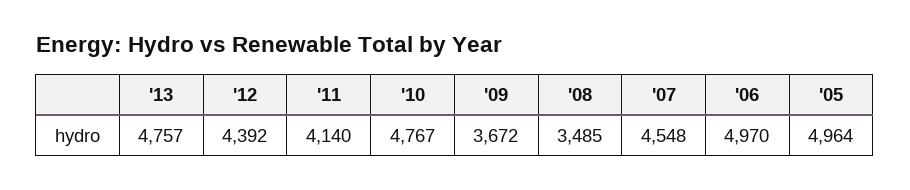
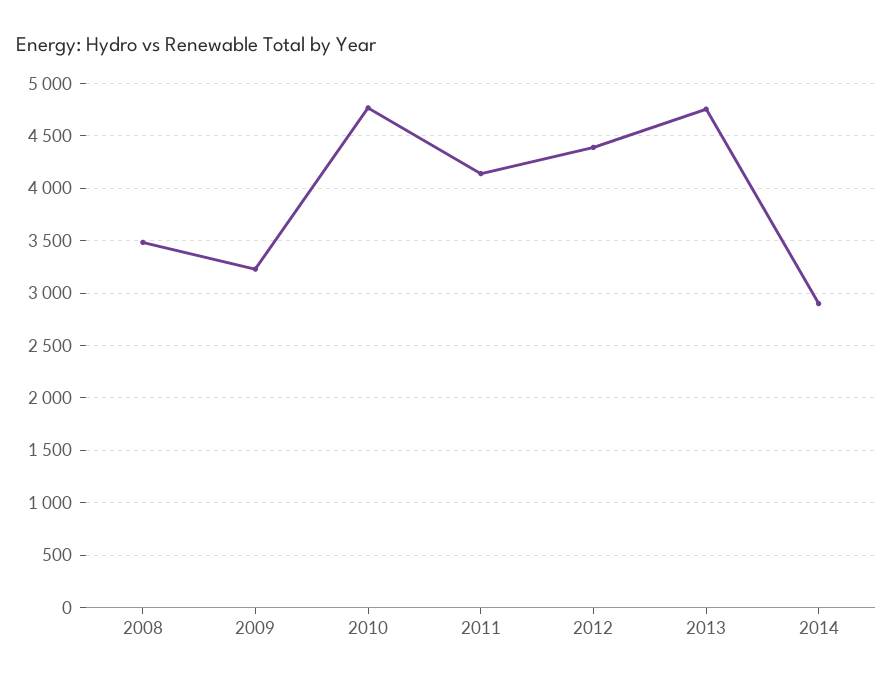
'09: 3672 -> 3200
'07: 4548 -> none
'06: 4970 -> none
'05: 4964 -> none
2014: none -> 2900

